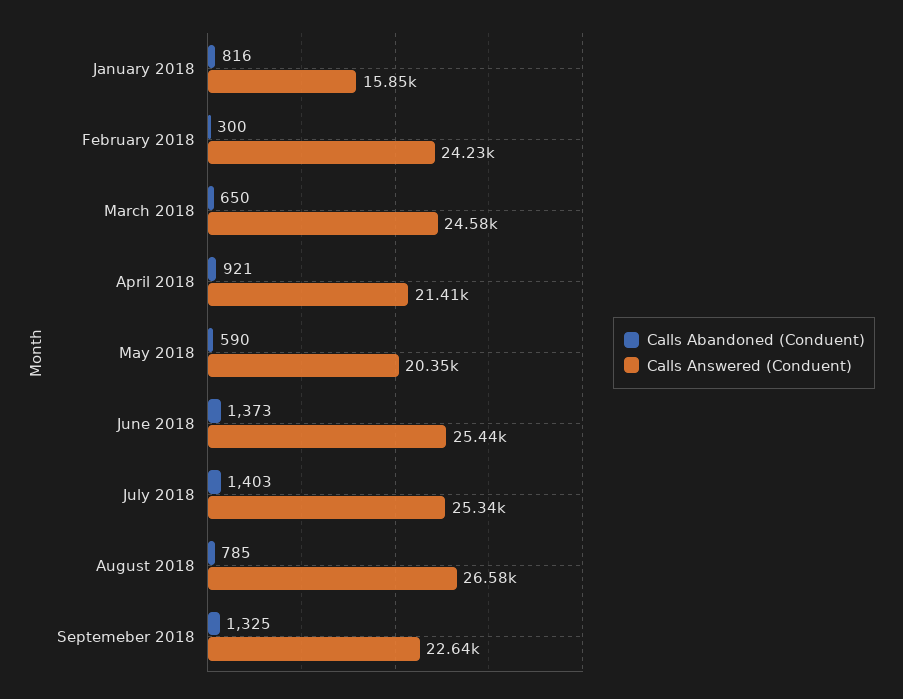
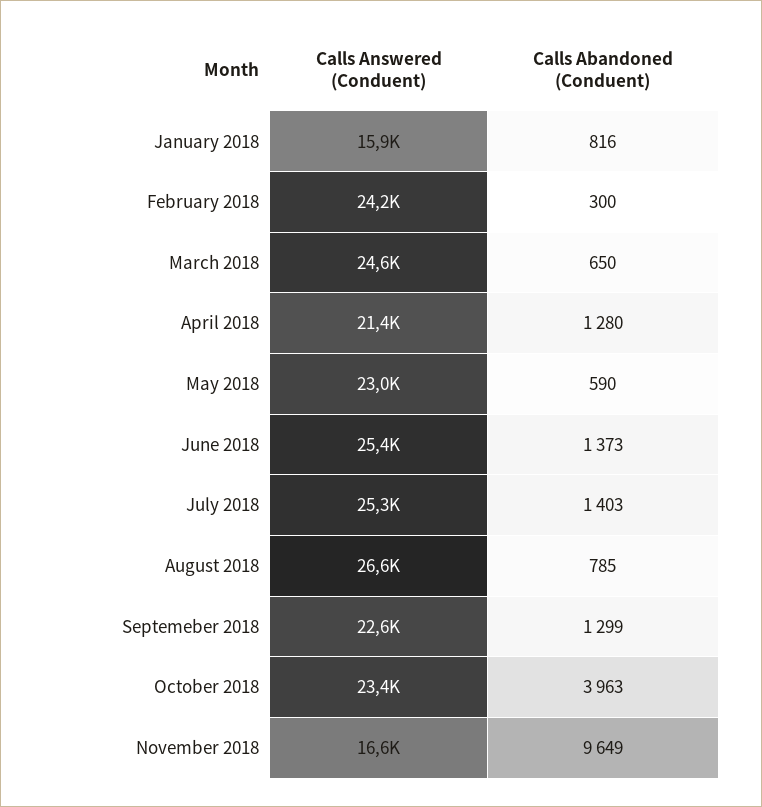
Calls Abandoned (Conduent), April 2018: 921 -> 1280
Calls Answered (Conduent), May 2018: 20350 -> 23000
Calls Abandoned (Conduent), Septemeber 2018: 1325 -> 1299
Calls Answered (Conduent), October 2018: none -> 23400
Calls Abandoned (Conduent), October 2018: none -> 3963
Calls Answered (Conduent), November 2018: none -> 16600
Calls Abandoned (Conduent), November 2018: none -> 9649

